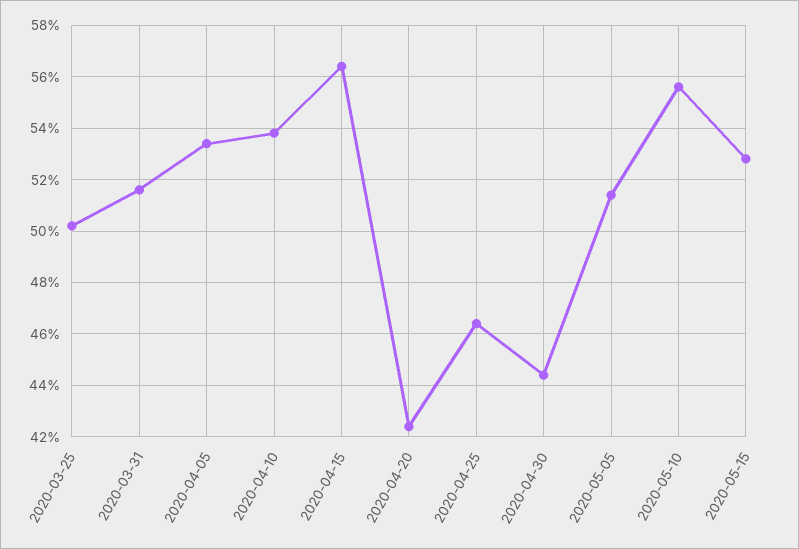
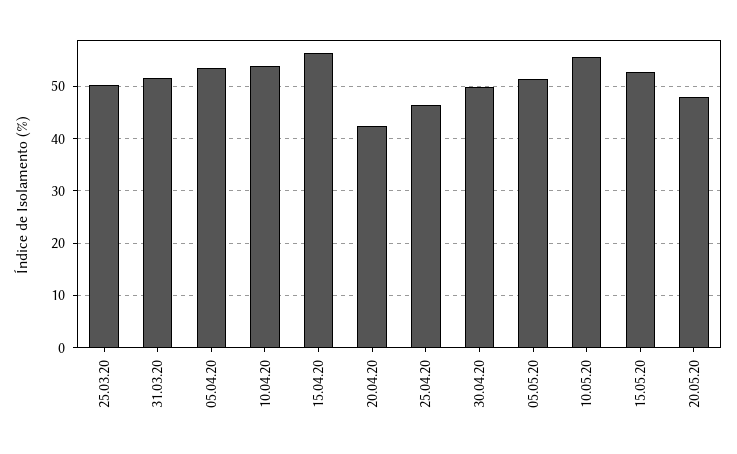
2020-04-30: 44.5 -> 50
20.05.20: none -> 48

